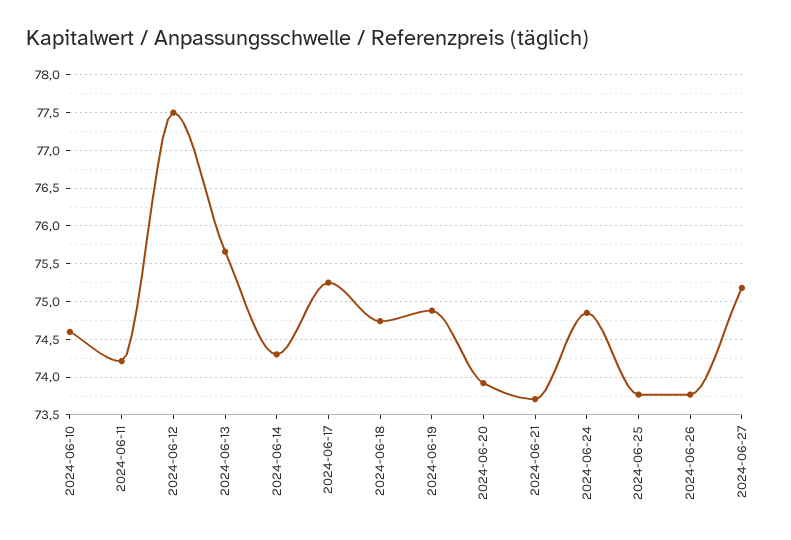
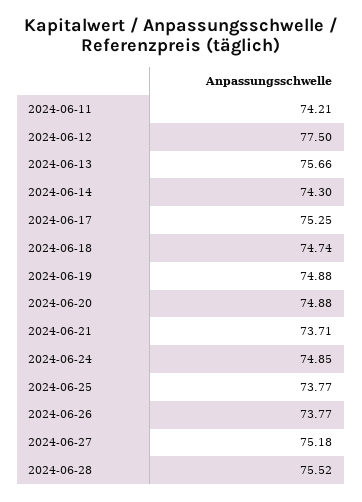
2024-06-10: 74.6 -> none
2024-06-20: 73.9 -> 74.88
2024-06-28: none -> 75.52

